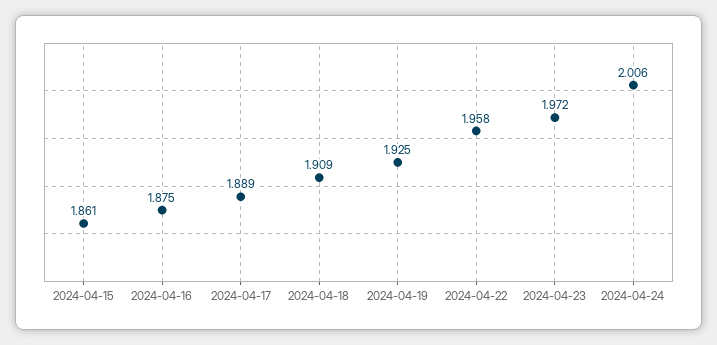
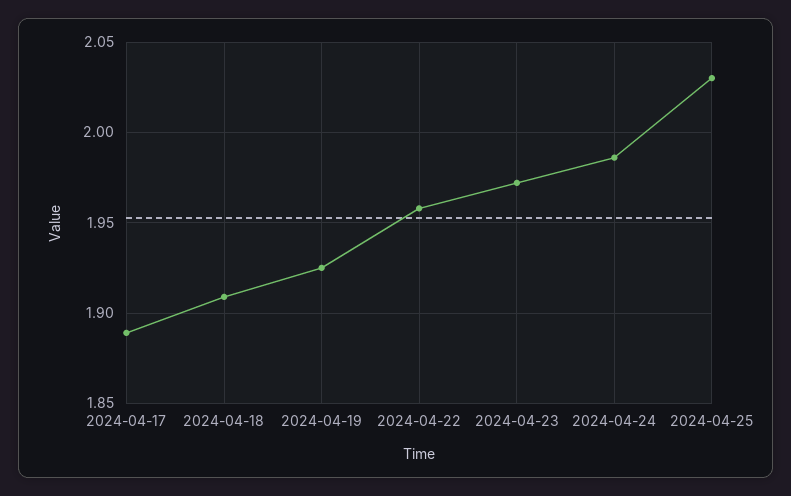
2024-04-15: 1.861 -> none
2024-04-16: 1.875 -> none
2024-04-24: 2.006 -> 1.985
2024-04-25: none -> 2.03

